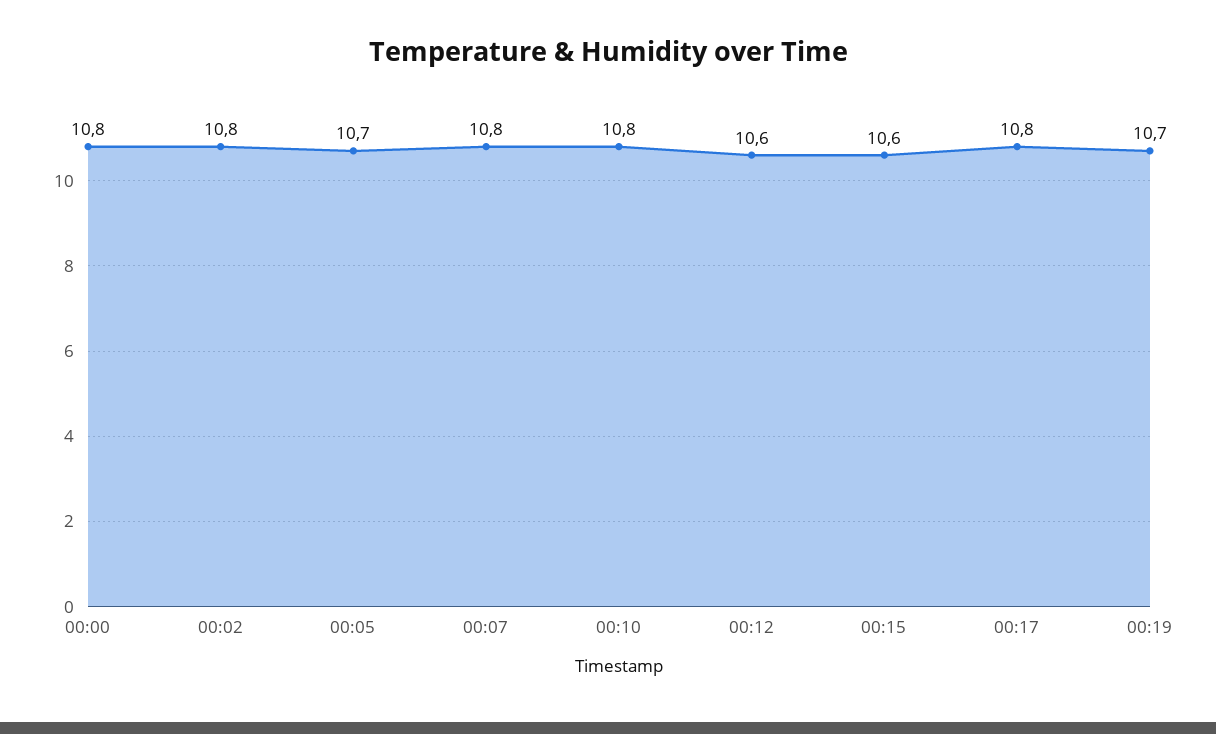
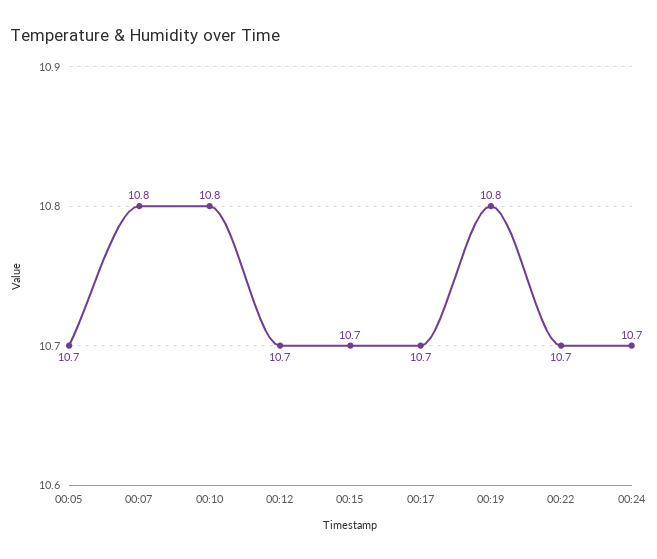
00:00: 10.8 -> none
00:02: 10.8 -> none
00:12: 10.6 -> 10.7
00:15: 10.6 -> 10.7
00:17: 10.8 -> 10.7
00:19: 10.7 -> 10.8
00:22: none -> 10.7
00:24: none -> 10.7

